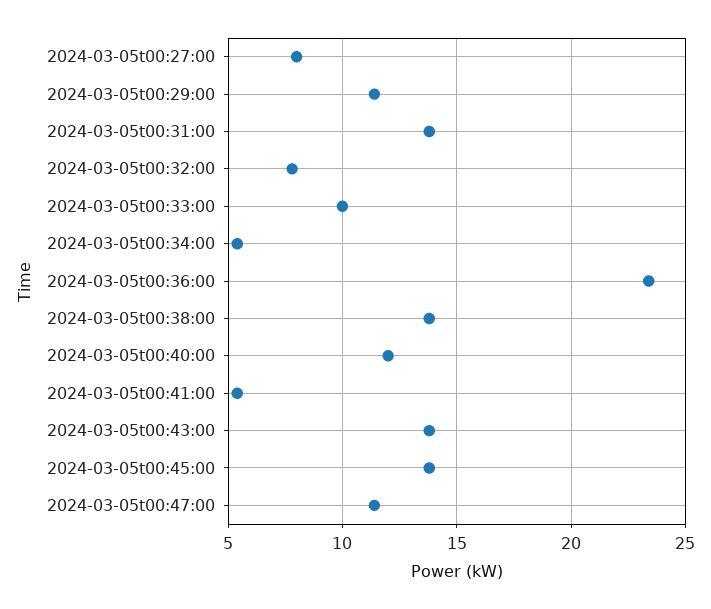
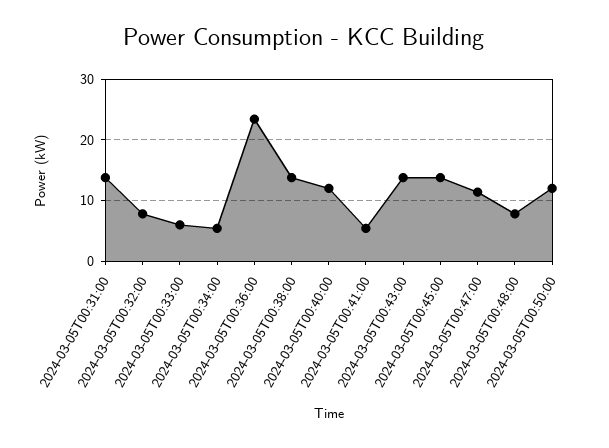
2024-03-05t00:27:00: 8 -> none
2024-03-05t00:29:00: 11.5 -> none
2024-03-05t00:33:00: 10 -> 6
2024-03-05T00:48:00: none -> 8
2024-03-05T00:50:00: none -> 12

